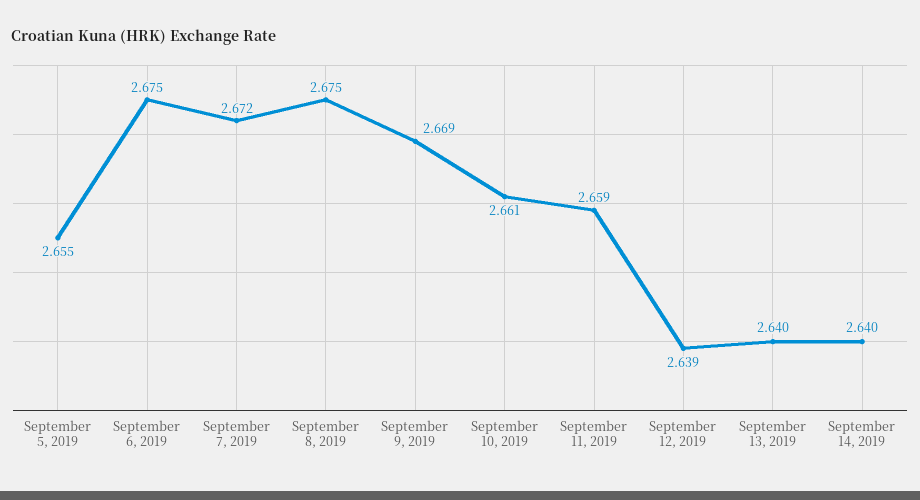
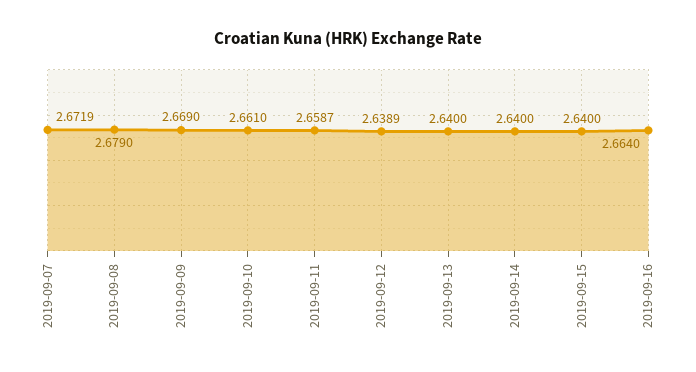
September 5, 2019: 2.655 -> none
September 6, 2019: 2.675 -> none
September 8, 2019: 2.675 -> 2.679
2019-09-15: none -> 2.64
2019-09-16: none -> 2.664

